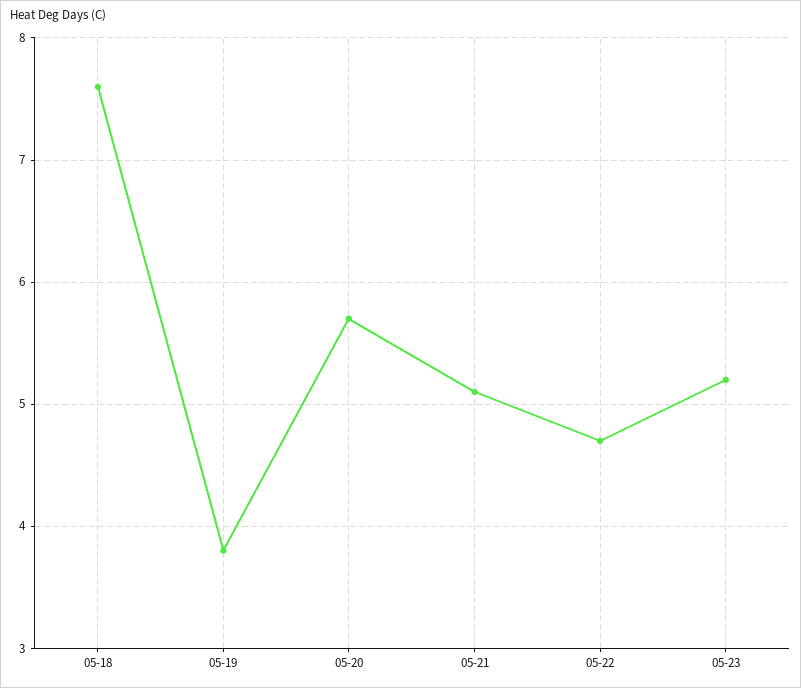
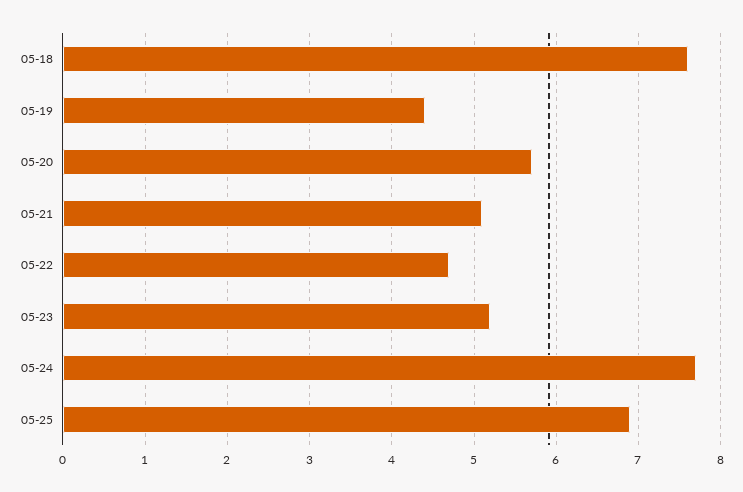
05-19: 3.8 -> 4.4
05-24: none -> 7.7
05-25: none -> 6.9

